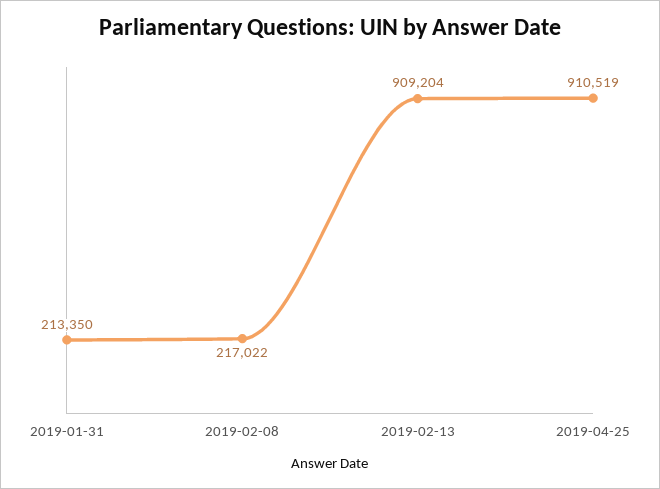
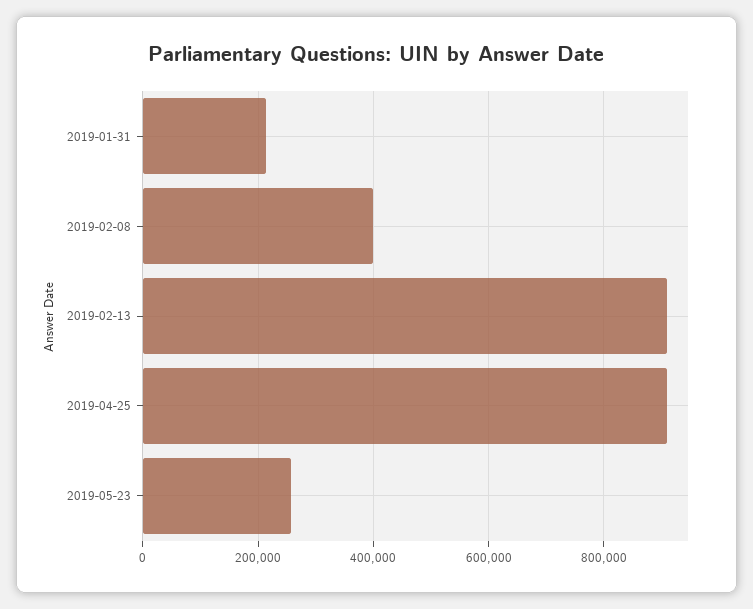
2019-02-08: 217022 -> 400000
2019-05-23: none -> 260000

